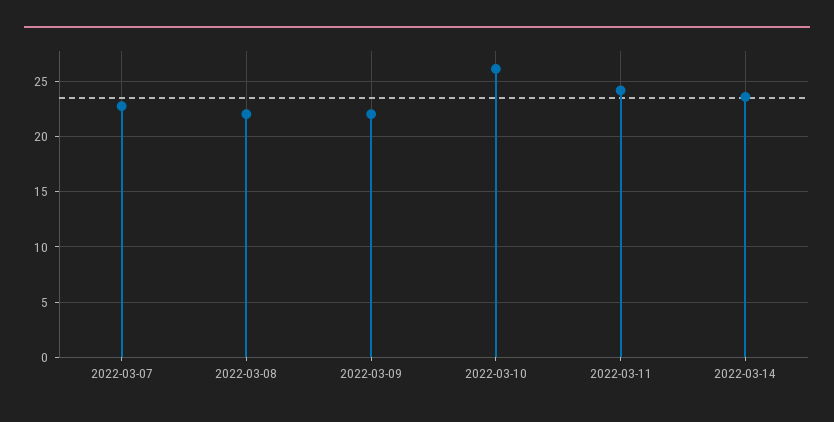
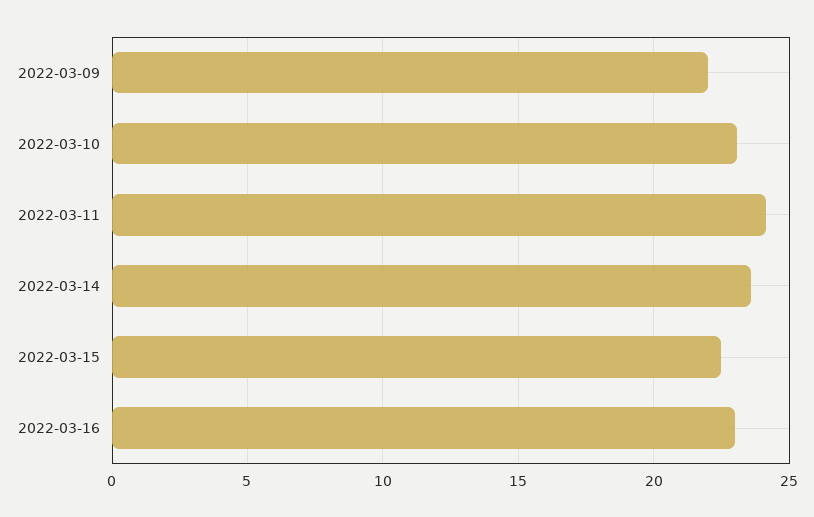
2022-03-07: 23 -> none
2022-03-08: 22 -> none
2022-03-10: 26 -> 23
2022-03-15: none -> 22.5
2022-03-16: none -> 23

